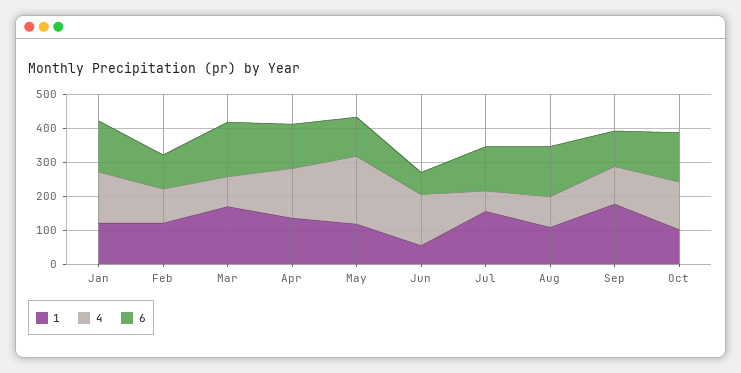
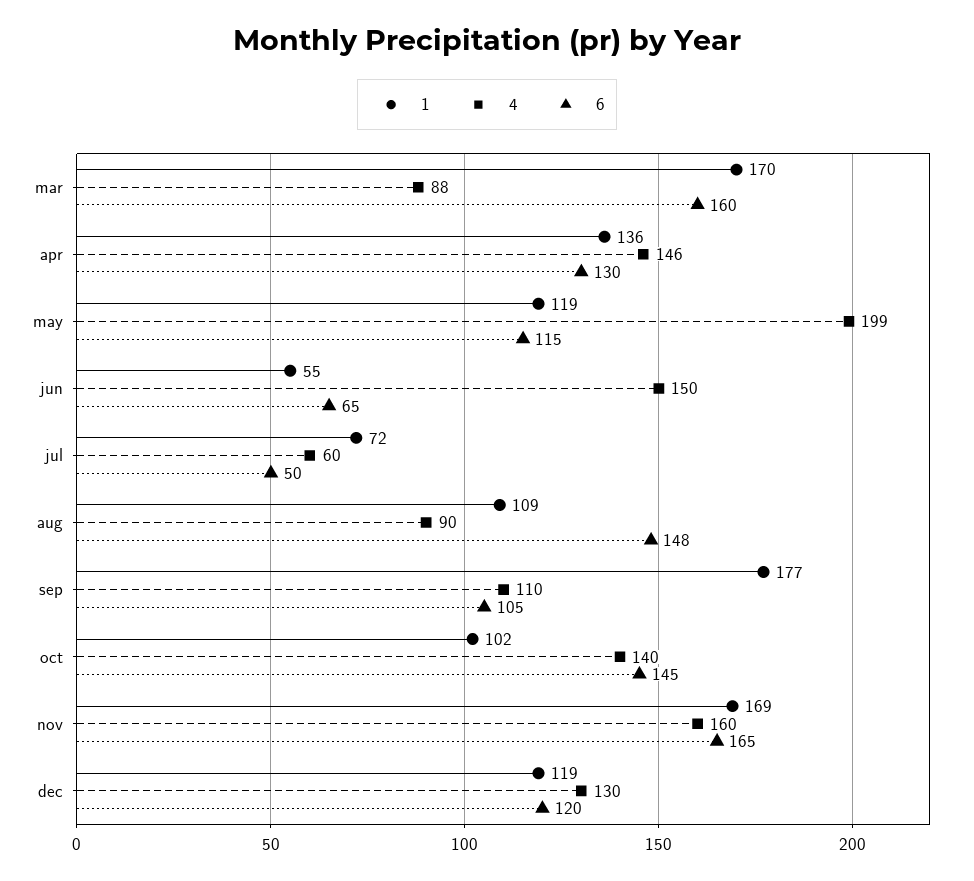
1, Jan: 125 -> none
4, Jan: 150 -> none
6, Jan: 150 -> none
1, Feb: 125 -> none
4, Feb: 100 -> none
6, Feb: 100 -> none
1, Jul: 150 -> 72
6, Jul: 125 -> 50
1, nov: none -> 169
4, nov: none -> 160
6, nov: none -> 165
1, dec: none -> 119
4, dec: none -> 130
6, dec: none -> 120

